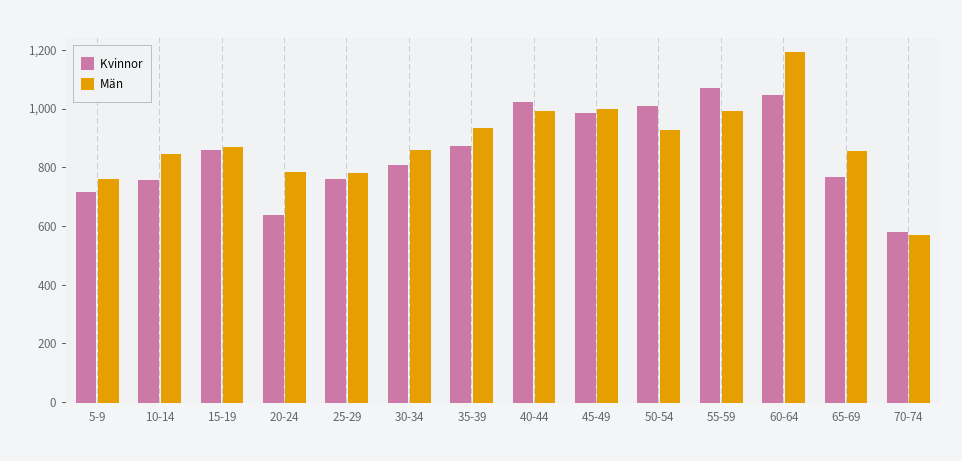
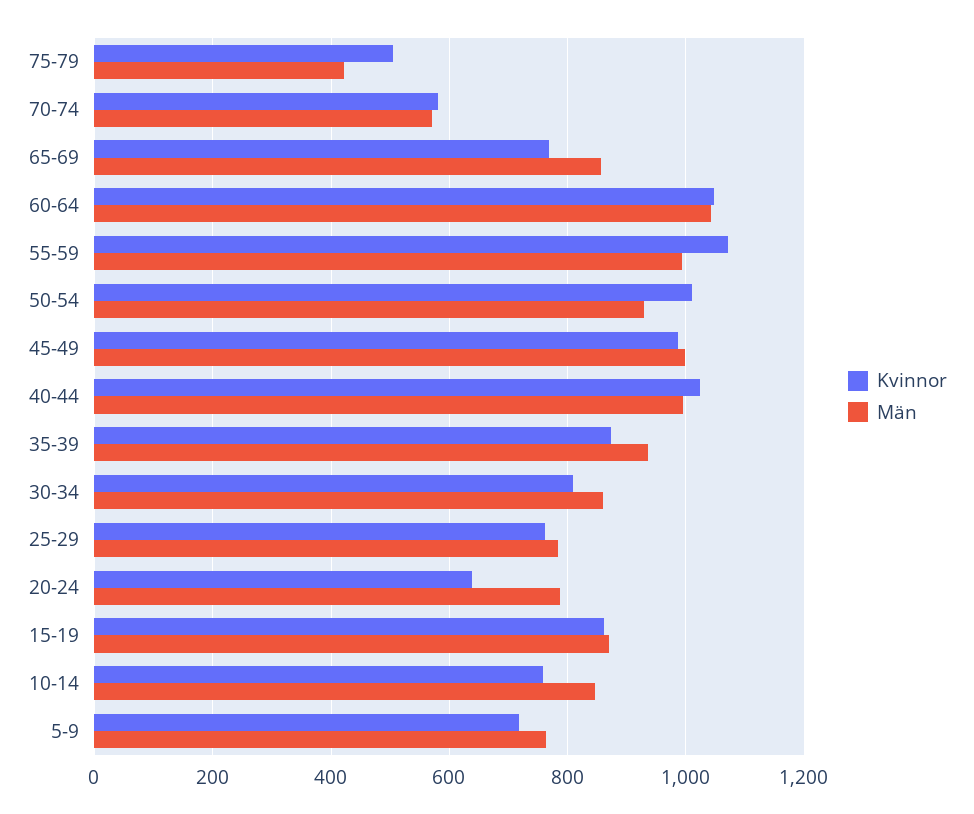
Män, 60-64: 1200 -> 1040
Kvinnor, 75-79: none -> 500
Män, 75-79: none -> 420

